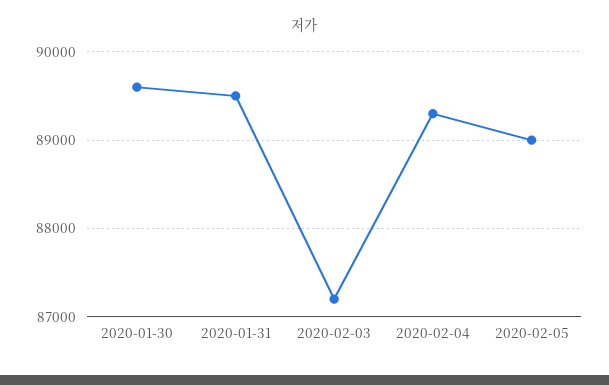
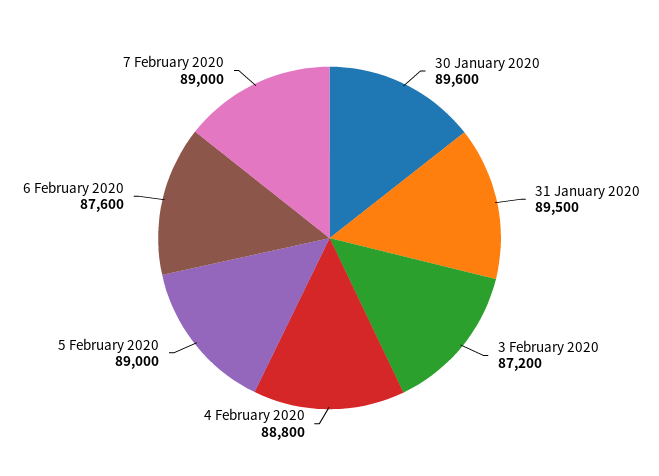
2020-02-04: 89300 -> 88800
6 February 2020: none -> 87600
7 February 2020: none -> 89000

